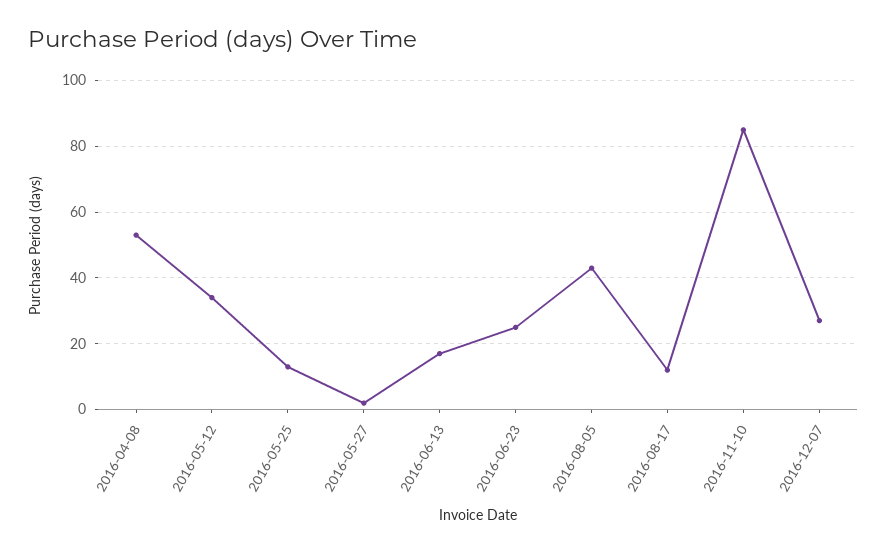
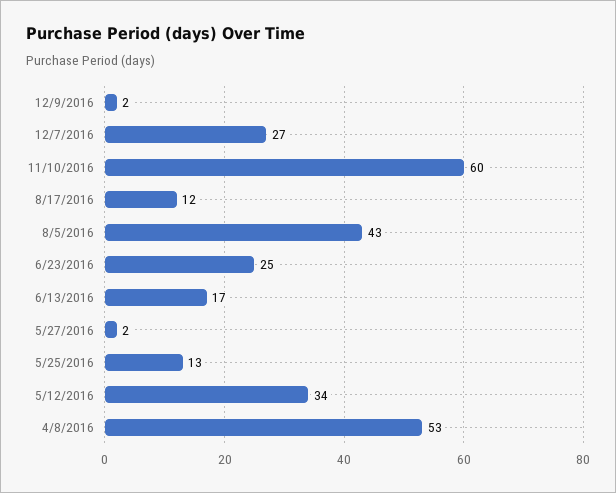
2016-11-10: 85 -> 60
12/9/2016: none -> 2

